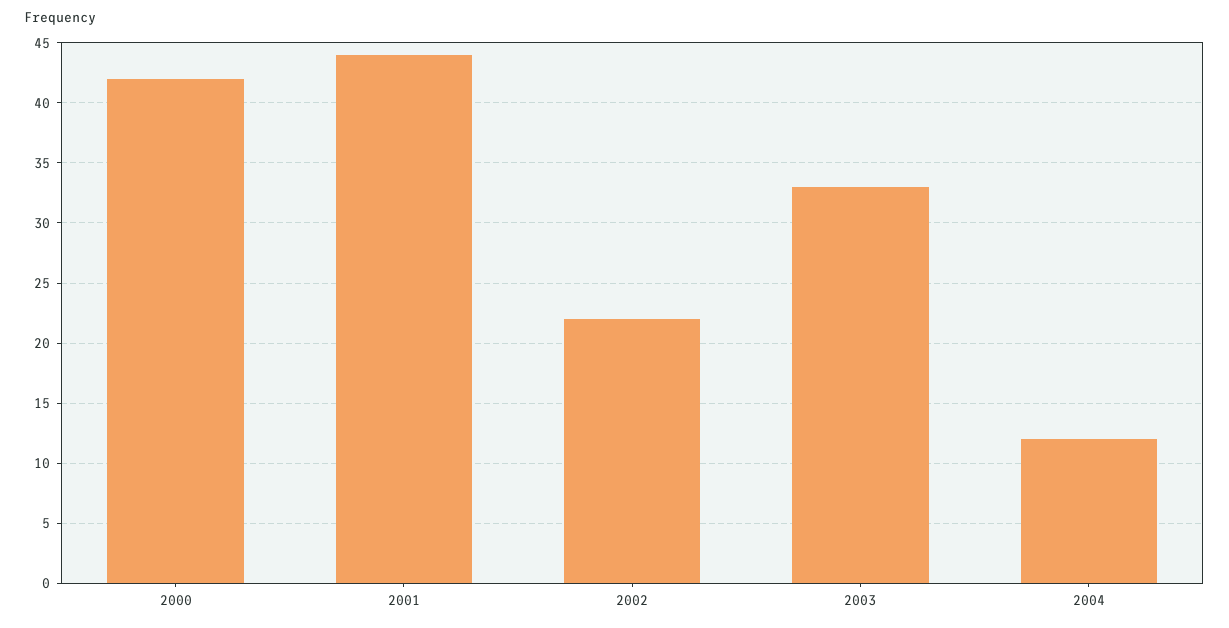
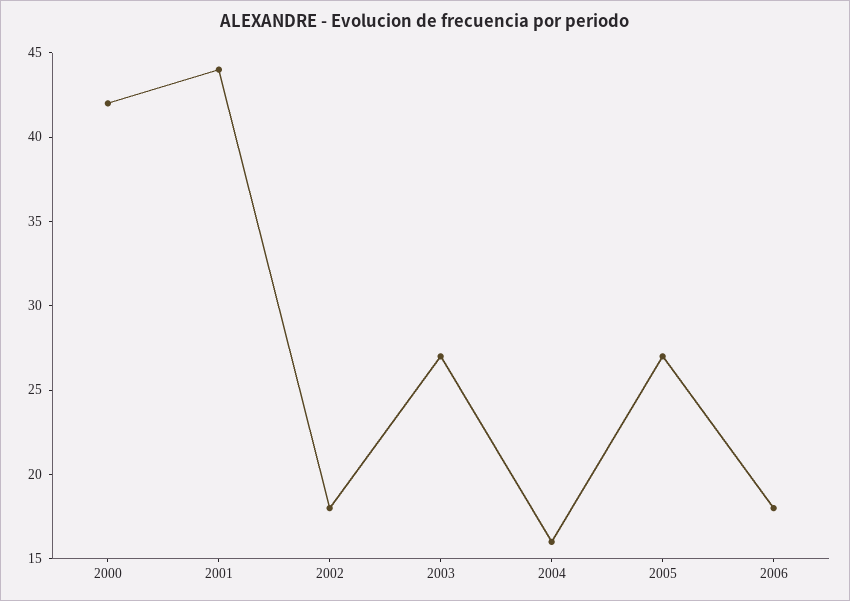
2002: 22 -> 18
2003: 33 -> 27
2004: 12 -> 16
2005: none -> 27
2006: none -> 18

